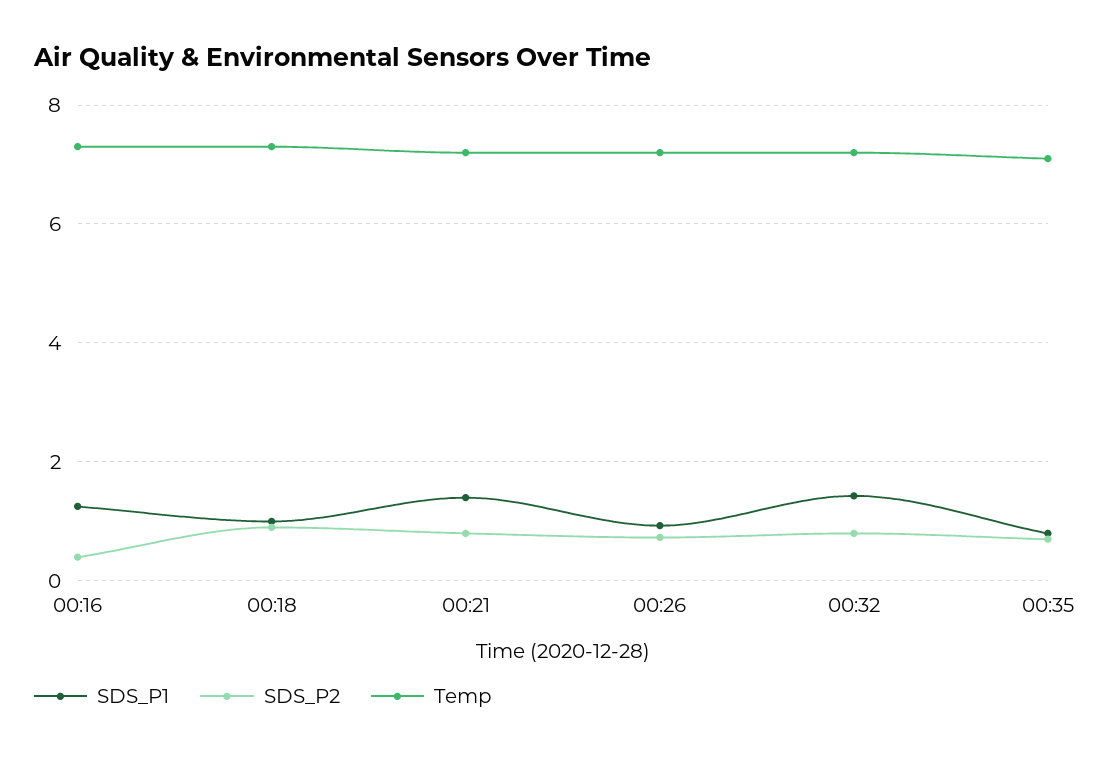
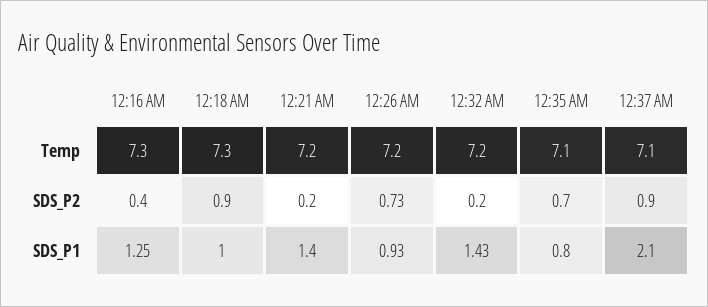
SDS_P2, 00:21: 0.8 -> 0.2
SDS_P2, 00:32: 0.8 -> 0.2
Temp, 12:37 AM: none -> 7.1
SDS_P2, 12:37 AM: none -> 0.9
SDS_P1, 12:37 AM: none -> 2.1

